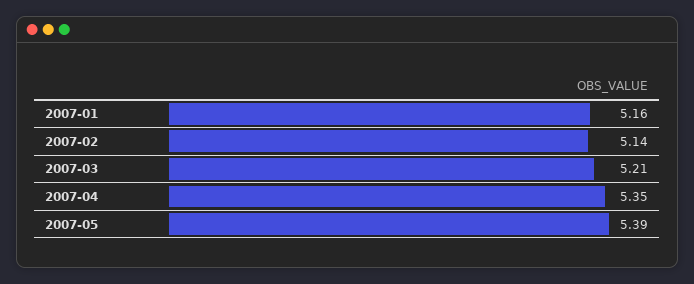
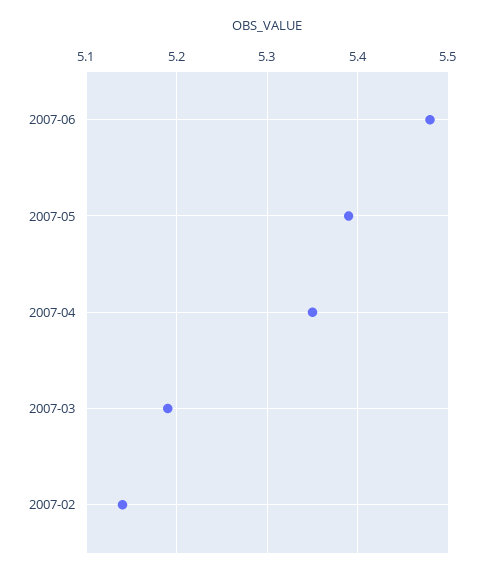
2007-01: 5.16 -> none
2007-03: 5.21 -> 5.19
2007-06: none -> 5.48

